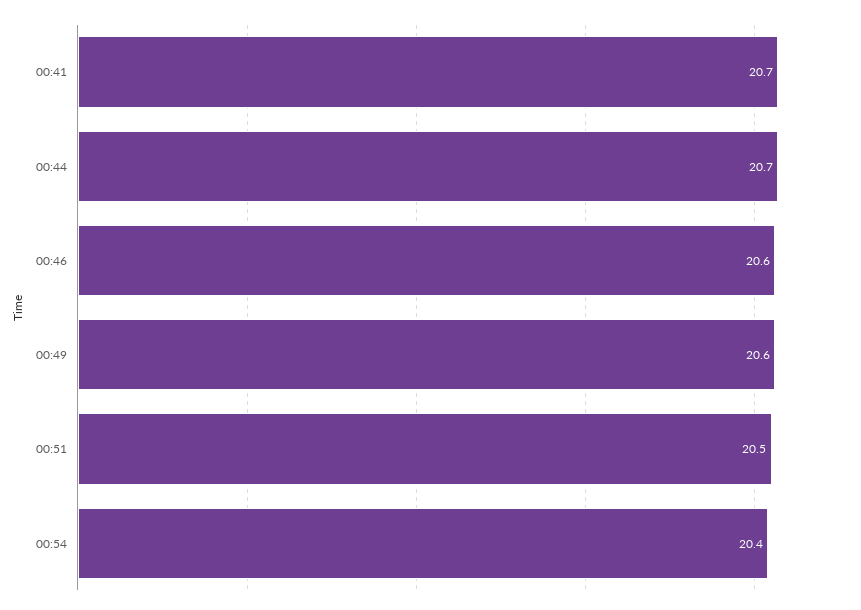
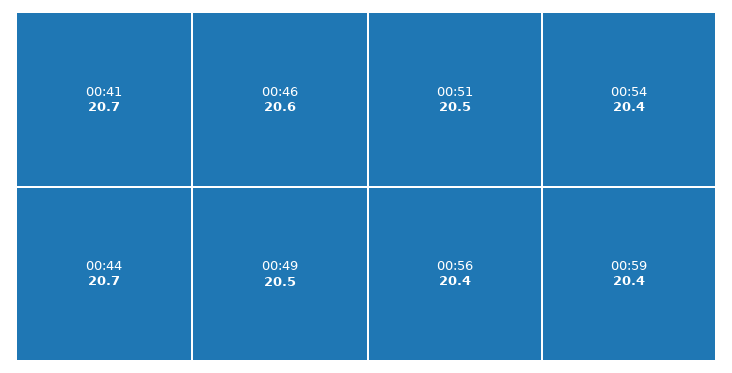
00:49: 20.6 -> 20.5
00:56: none -> 20.4
00:59: none -> 20.4

